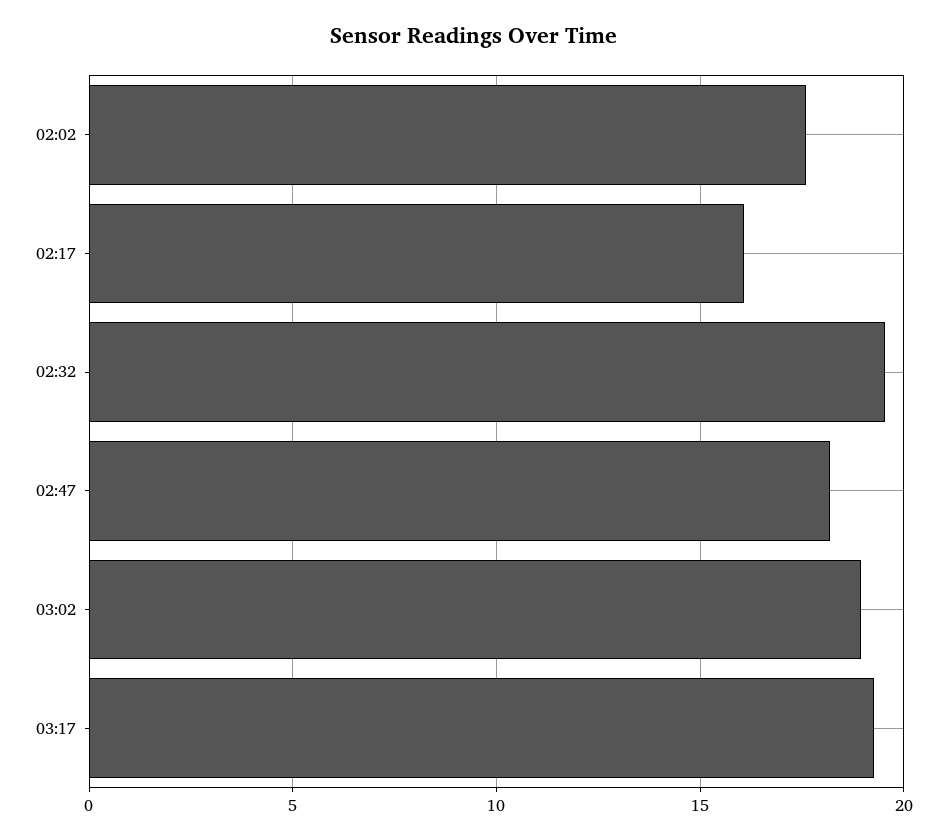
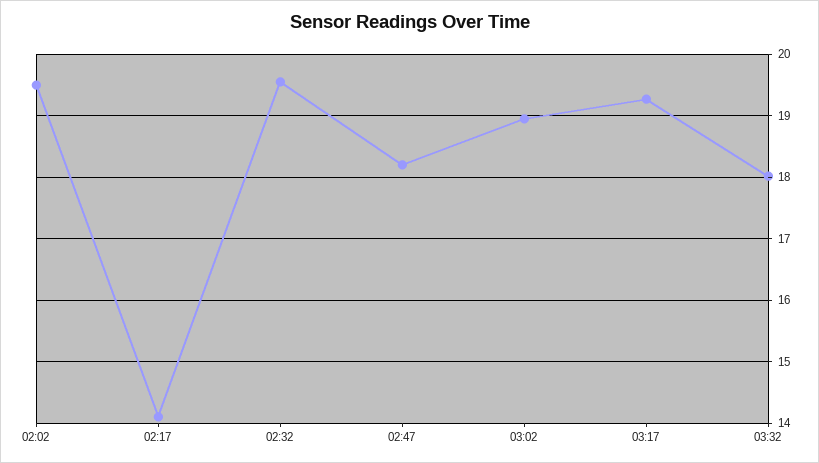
02:02: 17.5 -> 19.5
02:17: 16 -> 14.1
03:32: none -> 18

